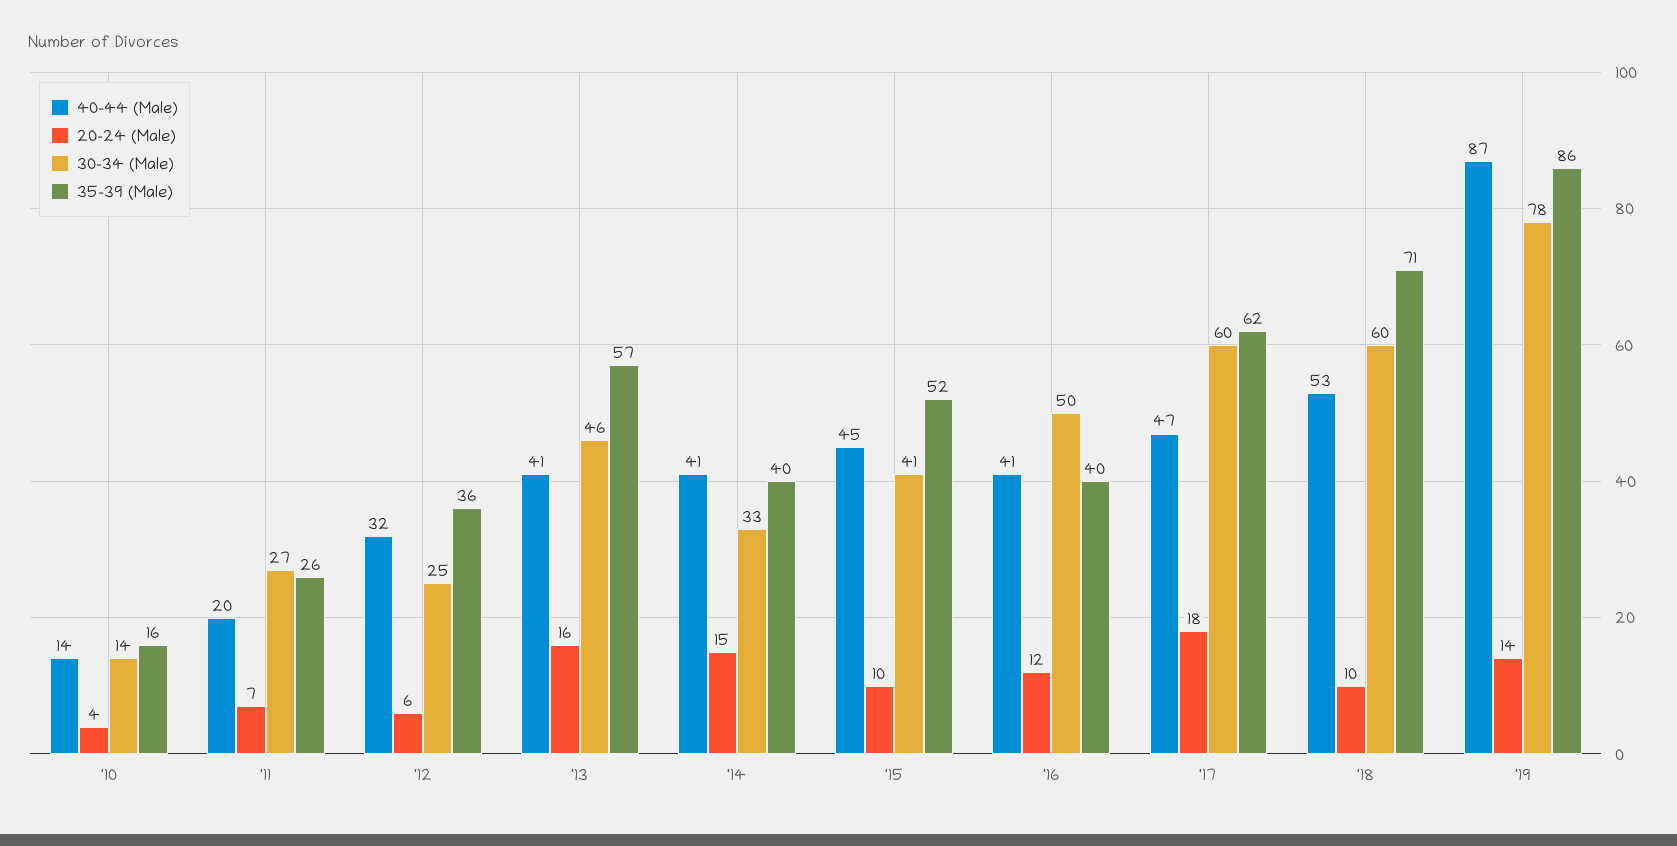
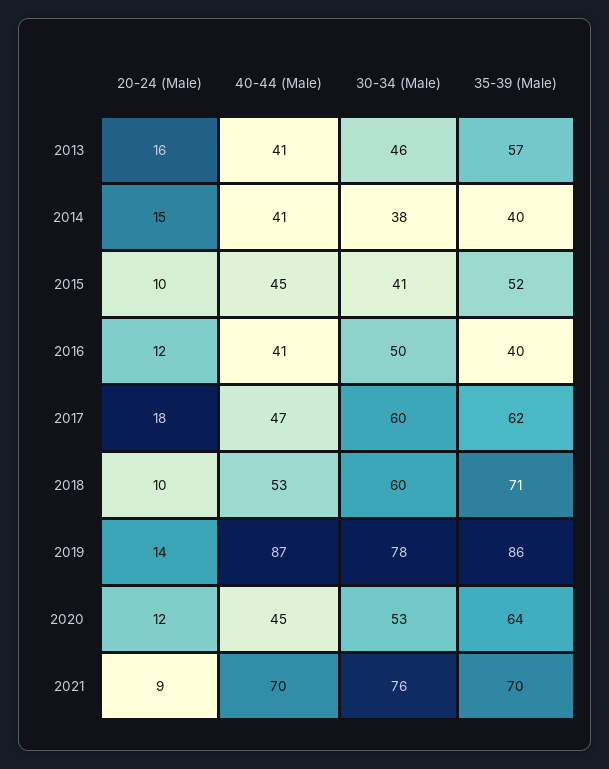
40-44 (Male), '10: 14 -> none
20-24 (Male), '10: 4 -> none
30-34 (Male), '10: 14 -> none
35-39 (Male), '10: 16 -> none
40-44 (Male), '11: 20 -> none
20-24 (Male), '11: 7 -> none
30-34 (Male), '11: 27 -> none
35-39 (Male), '11: 26 -> none
40-44 (Male), '12: 32 -> none
20-24 (Male), '12: 6 -> none
30-34 (Male), '12: 25 -> none
35-39 (Male), '12: 36 -> none
30-34 (Male), '14: 33 -> 38
20-24 (Male), 2020: none -> 12
40-44 (Male), 2020: none -> 45
30-34 (Male), 2020: none -> 53
35-39 (Male), 2020: none -> 64
20-24 (Male), 2021: none -> 9
40-44 (Male), 2021: none -> 70
30-34 (Male), 2021: none -> 76
35-39 (Male), 2021: none -> 70

